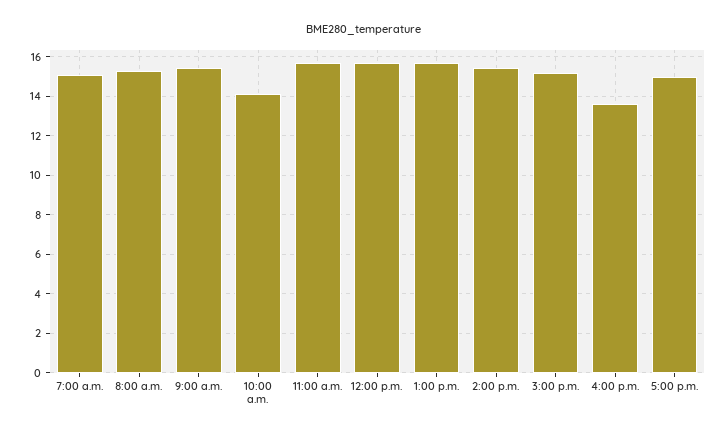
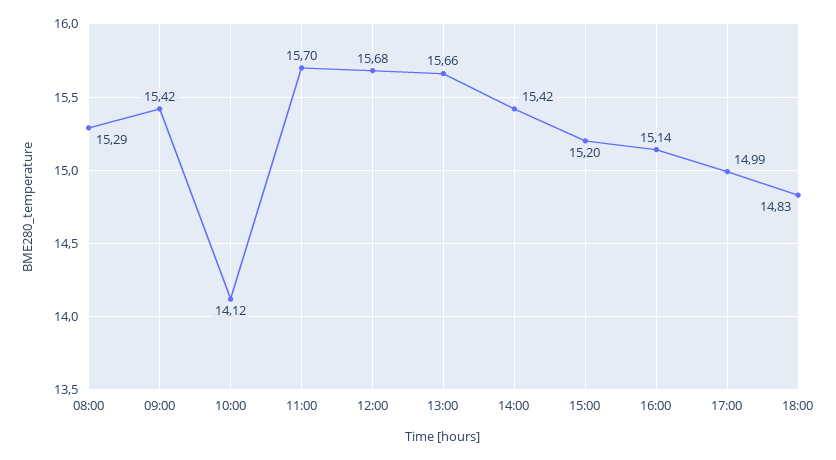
7:00 a.m.: 15 -> none
4:00 p.m.: 13.5 -> 15.14
18:00: none -> 14.83

